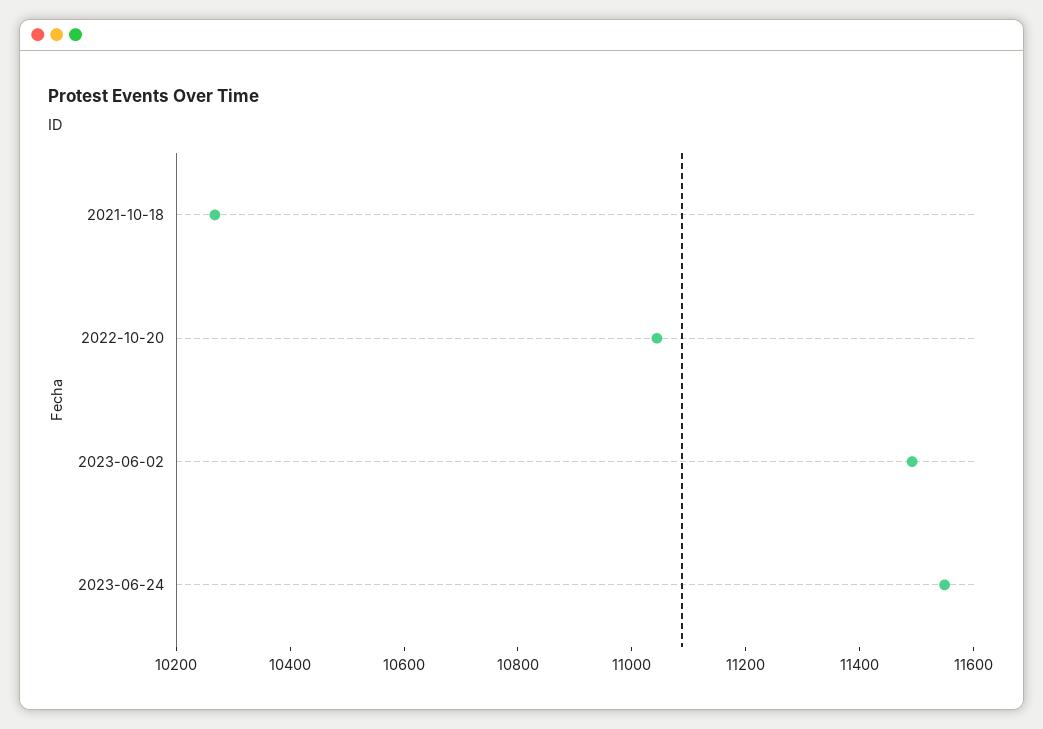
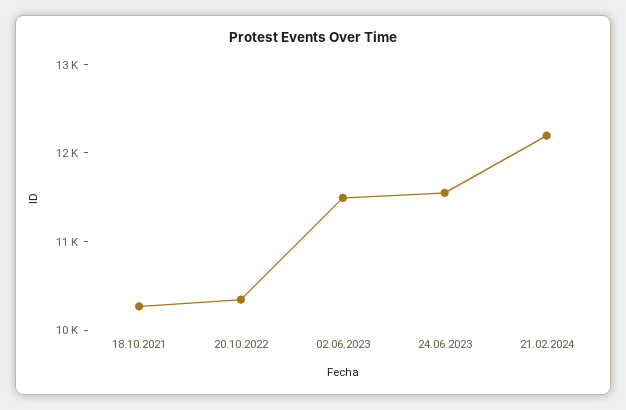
2022-10-20: 11050 -> 10400
21.02.2024: none -> 12200

